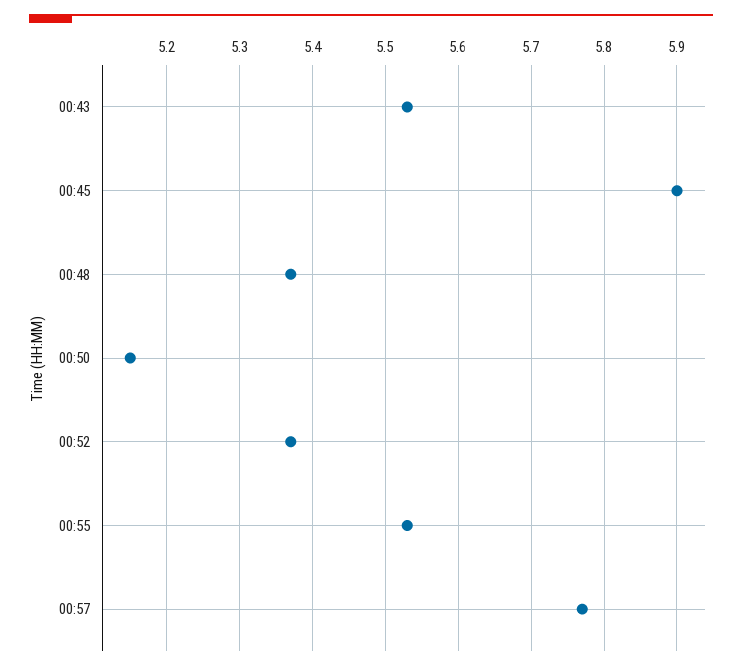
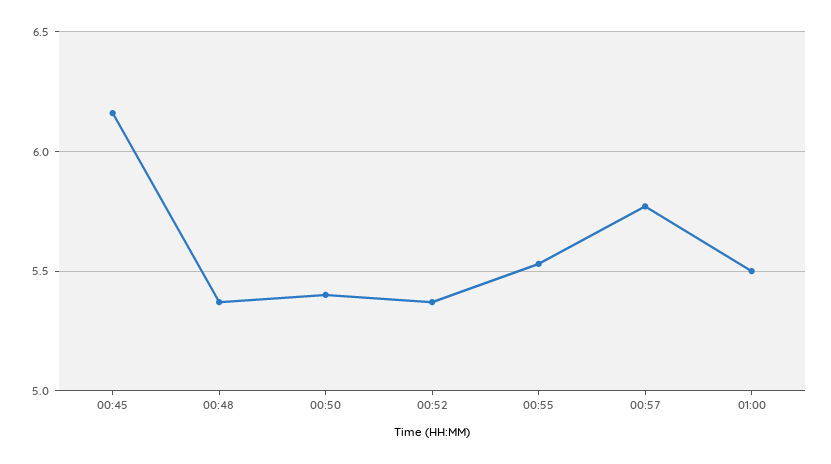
00:43: 5.53 -> none
00:45: 5.9 -> 6.15
00:50: 5.15 -> 5.4
01:00: none -> 5.5

